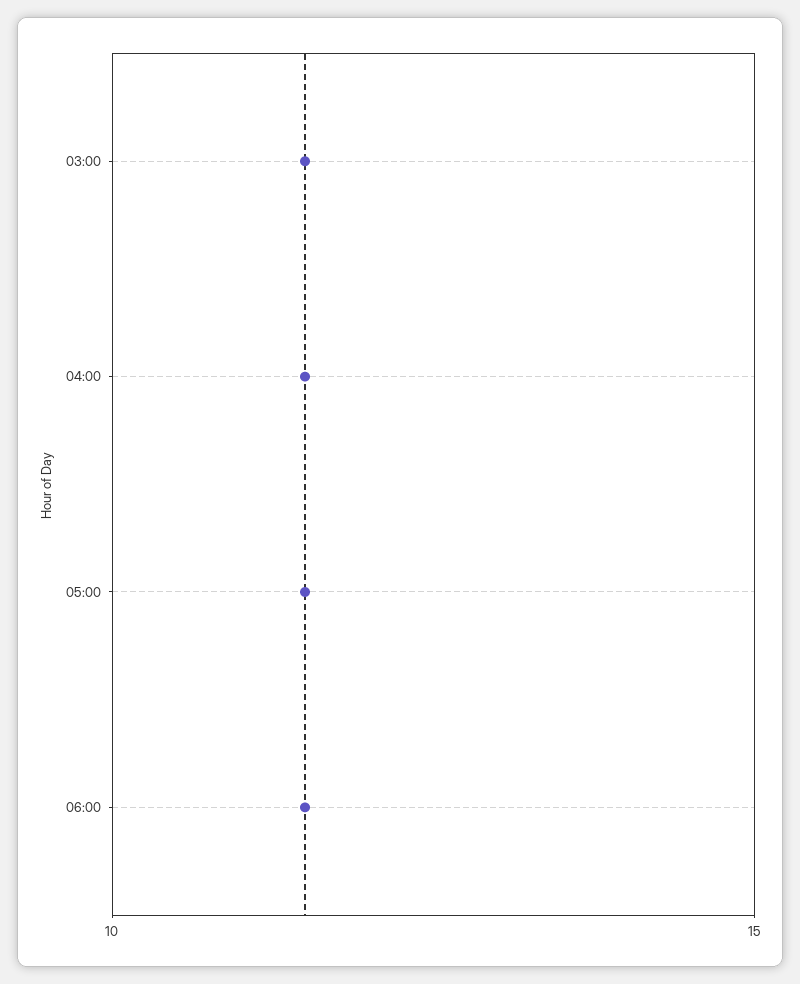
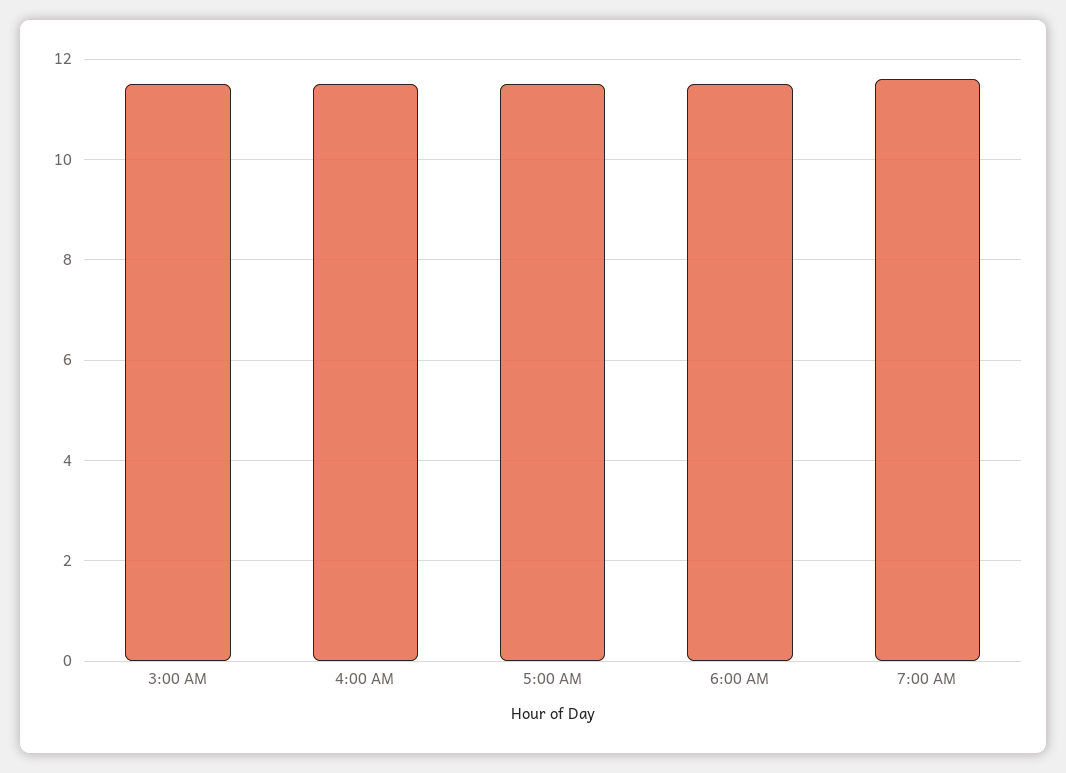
7:00 AM: none -> 11.5

